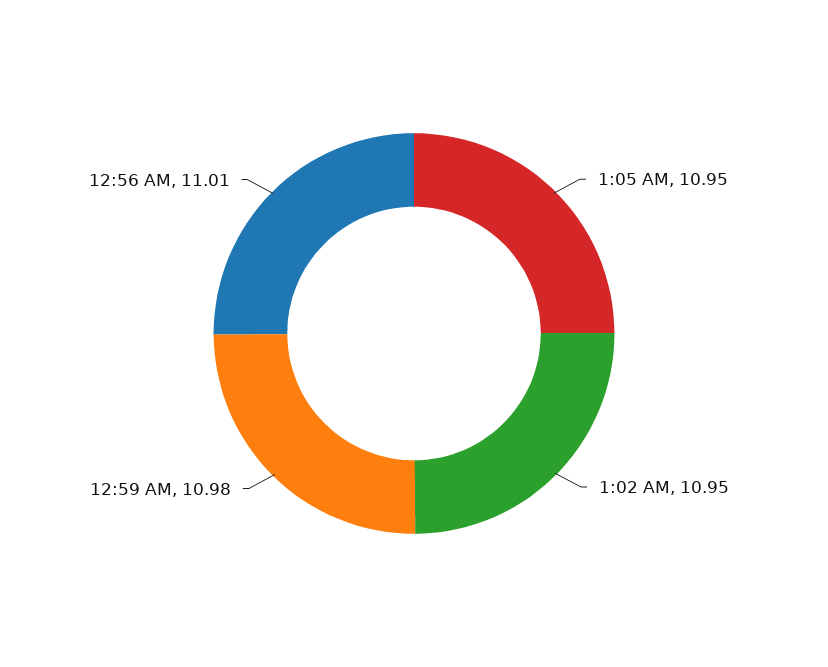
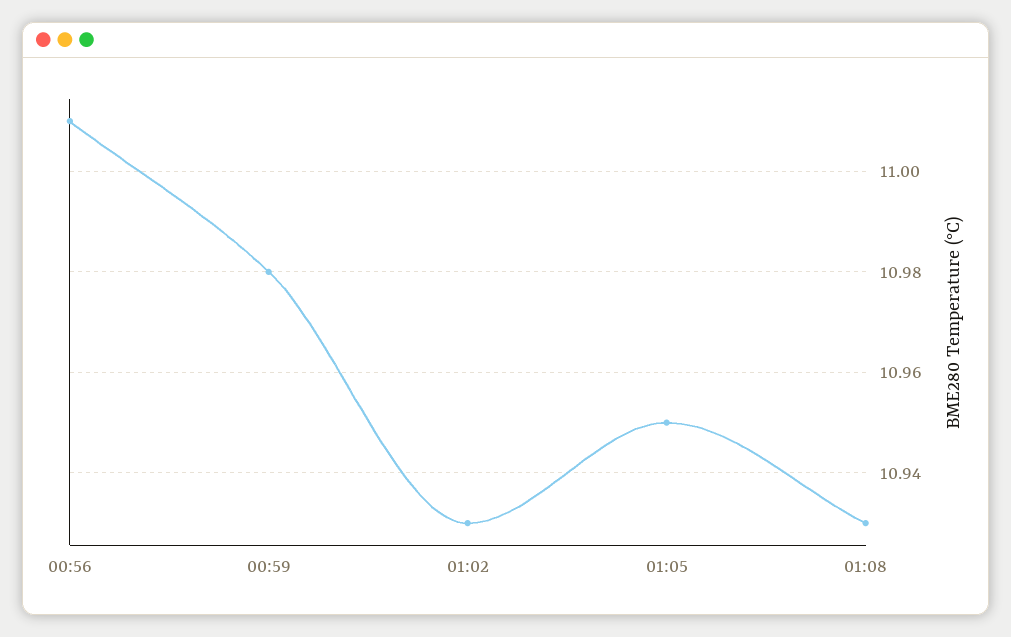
1:02 AM: 10.95 -> 10.93
01:08: none -> 10.93

